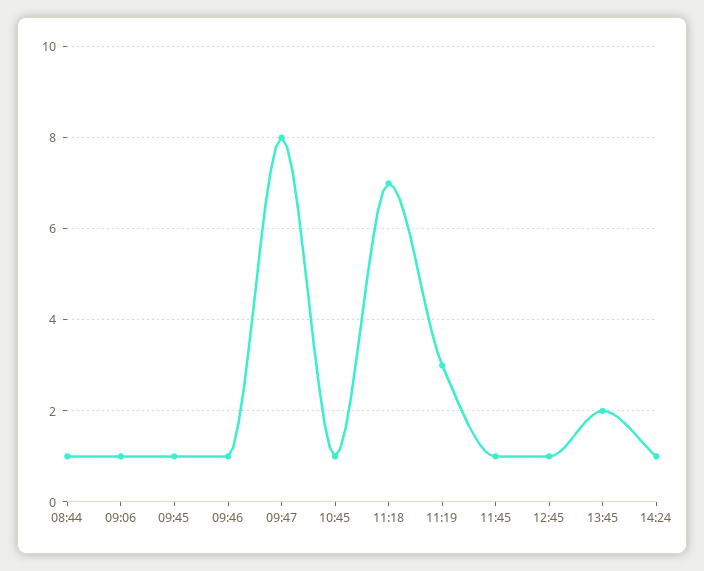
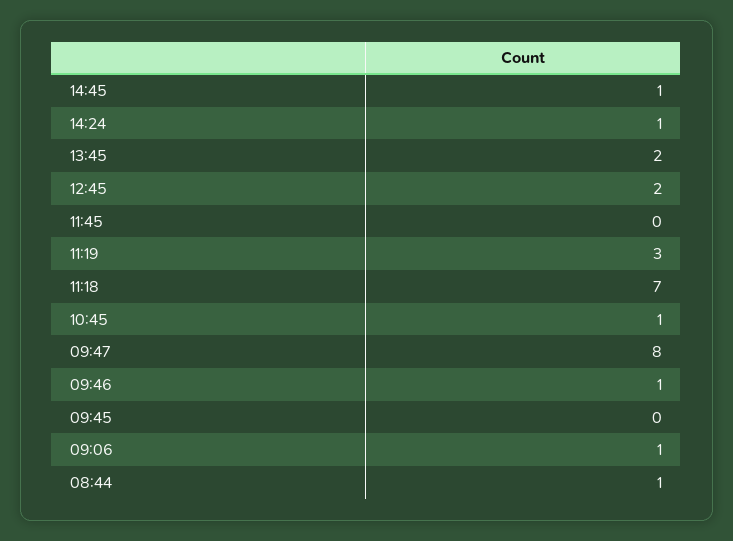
09:45: 1 -> 0
11:45: 1 -> 0
12:45: 1 -> 2
14:45: none -> 1

